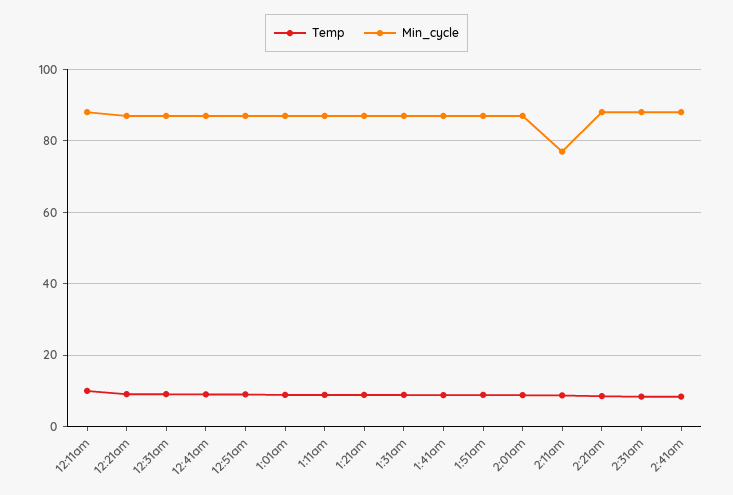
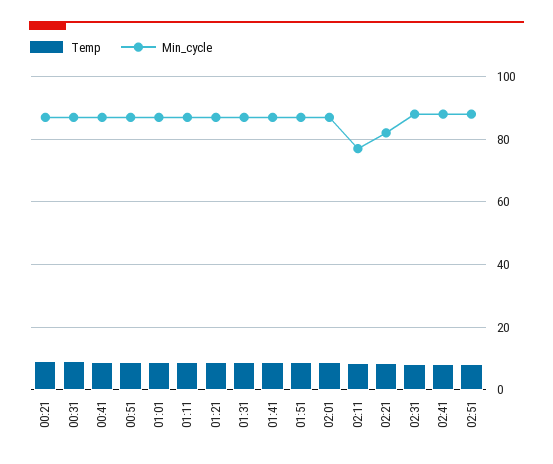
Temp, 12:11am: 10 -> none
Min_cycle, 12:11am: 88 -> none
Min_cycle, 2:21am: 88 -> 82
Temp, 02:51: none -> 8
Min_cycle, 02:51: none -> 88

